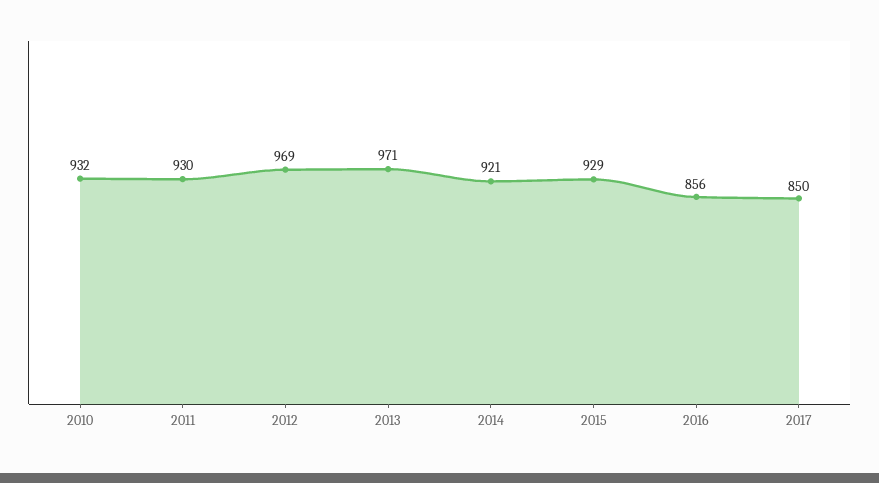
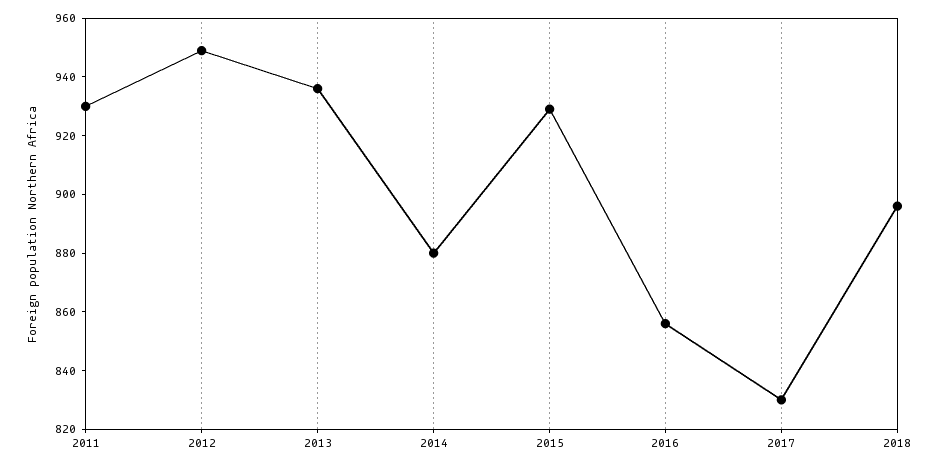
2010: 932 -> none
2012: 969 -> 950
2013: 971 -> 935
2014: 921 -> 880
2017: 850 -> 830
2018: none -> 895

